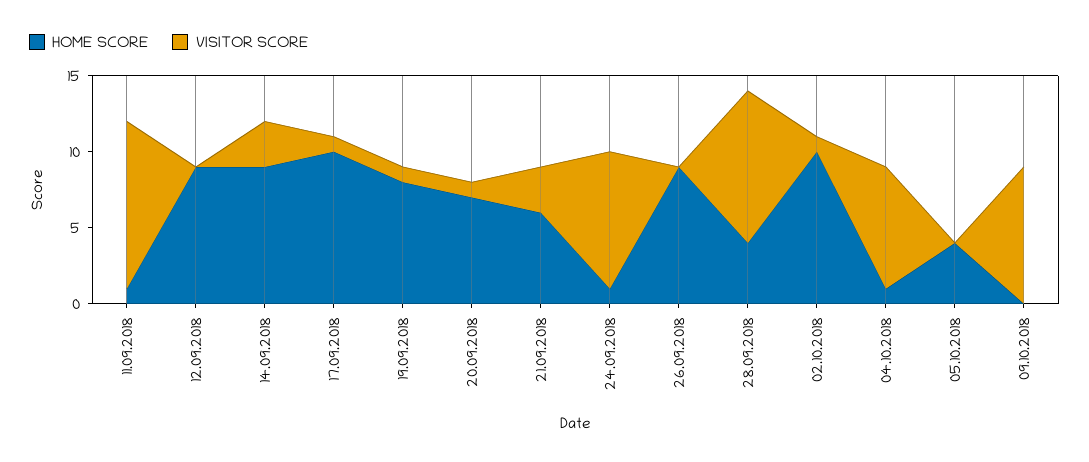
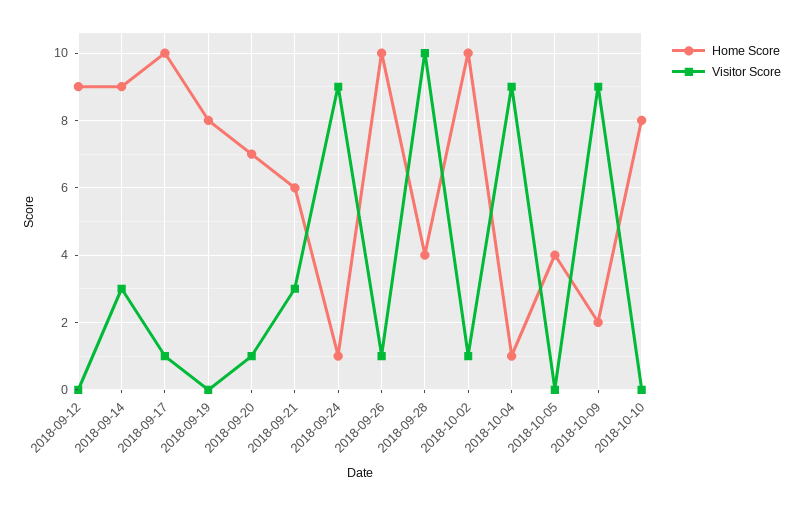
HOME SCORE, 11.09.2018: 1 -> none
VISITOR SCORE, 11.09.2018: 11 -> none
VISITOR SCORE, 19.09.2018: 1 -> 0
HOME SCORE, 26.09.2018: 9 -> 10
VISITOR SCORE, 26.09.2018: 0 -> 1
VISITOR SCORE, 04.10.2018: 8 -> 9
HOME SCORE, 09.10.2018: 0 -> 2
HOME SCORE, 2018-10-10: none -> 8
VISITOR SCORE, 2018-10-10: none -> 0

